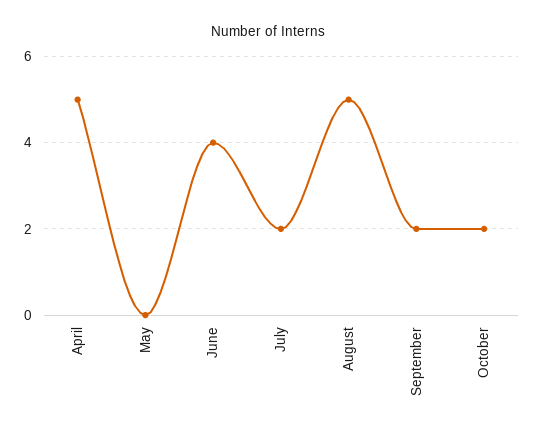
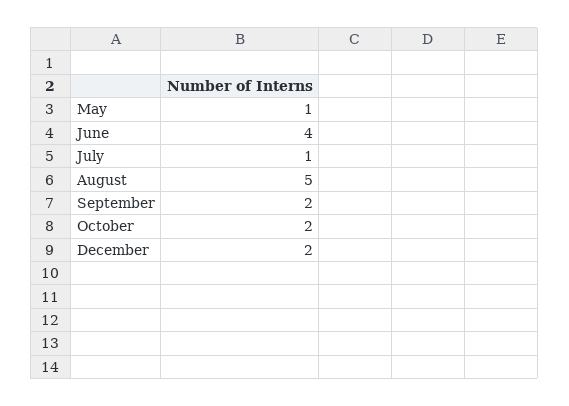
April: 5 -> none
May: 0 -> 1
July: 2 -> 1
December: none -> 2

